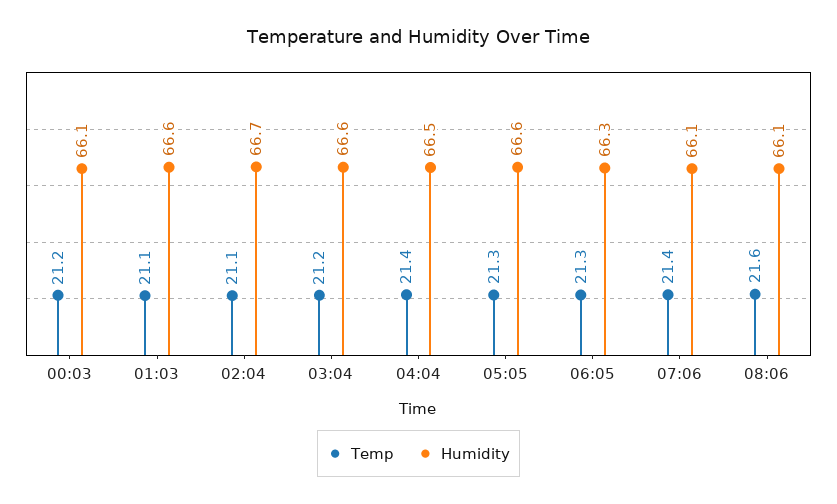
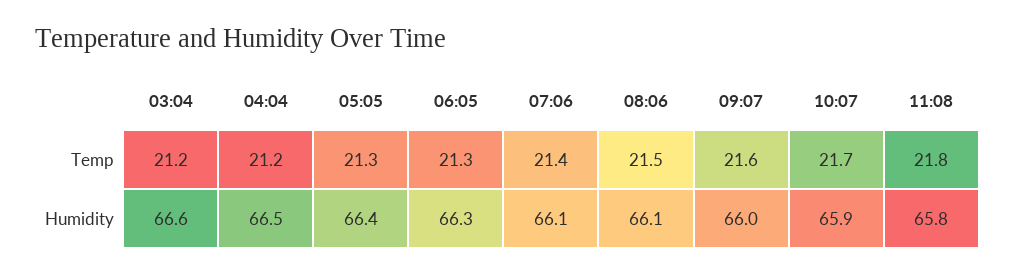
Temp, 00:03: 21.2 -> none
Humidity, 00:03: 66.1 -> none
Temp, 01:03: 21.1 -> none
Humidity, 01:03: 66.6 -> none
Temp, 02:04: 21.1 -> none
Humidity, 02:04: 66.7 -> none
Temp, 04:04: 21.4 -> 21.2
Humidity, 05:05: 66.6 -> 66.4
Temp, 08:06: 21.6 -> 21.5
Temp, 09:07: none -> 21.6
Temp, 10:07: none -> 21.7
Temp, 11:08: none -> 21.8
Humidity, 09:07: none -> 66
Humidity, 10:07: none -> 65.9
Humidity, 11:08: none -> 65.8

